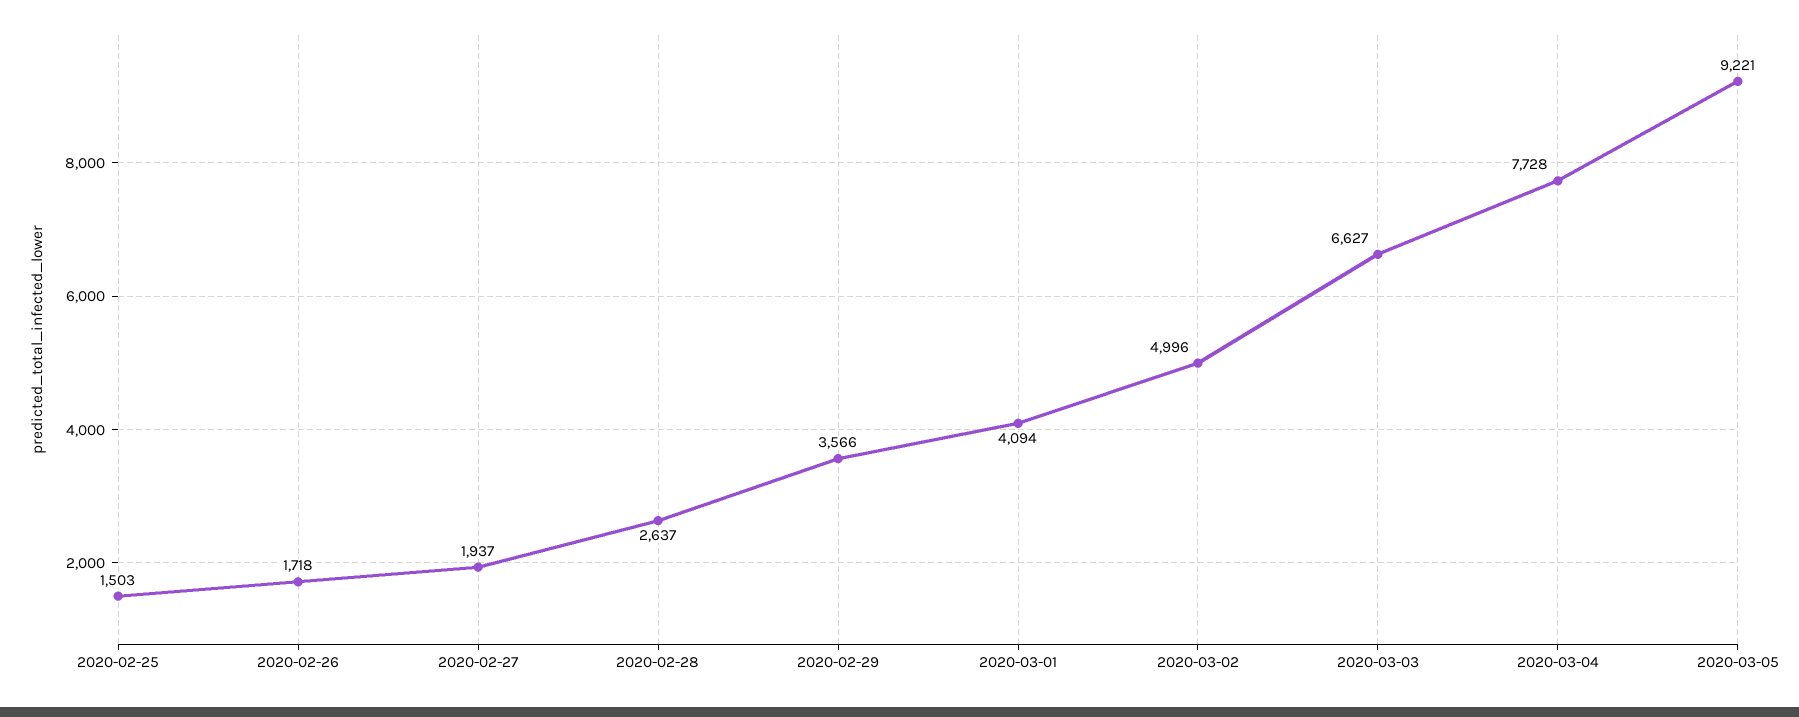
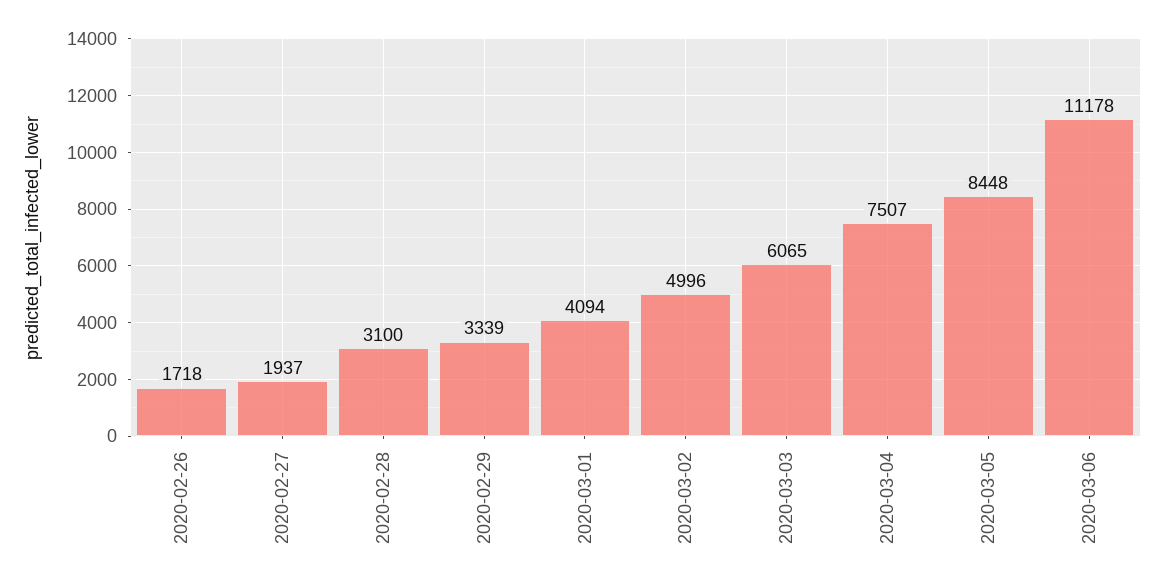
2020-02-25: 1503 -> none
2020-02-28: 2637 -> 3100
2020-02-29: 3566 -> 3339
2020-03-03: 6627 -> 6065
2020-03-04: 7728 -> 7507
2020-03-05: 9221 -> 8448
2020-03-06: none -> 11178

